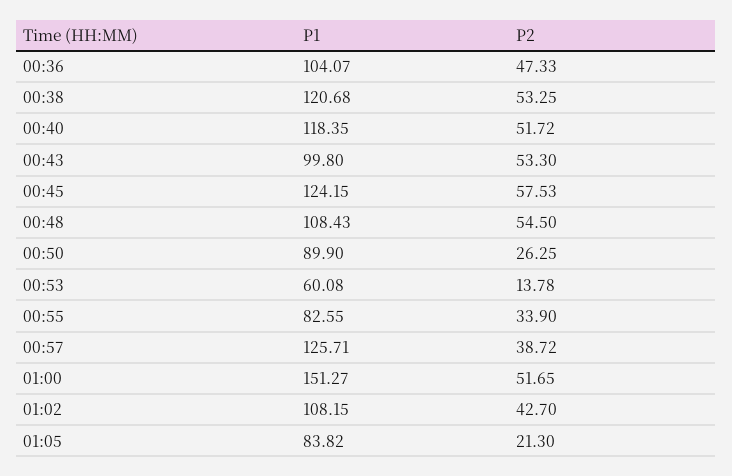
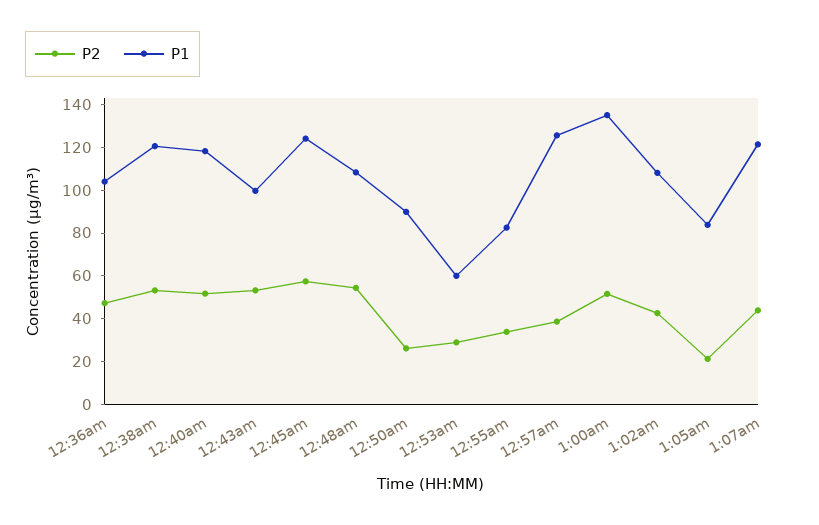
P2, 00:53: 13.78 -> 30
P1, 01:00: 151.27 -> 135
P2, 1:07am: none -> 45
P1, 1:07am: none -> 120

